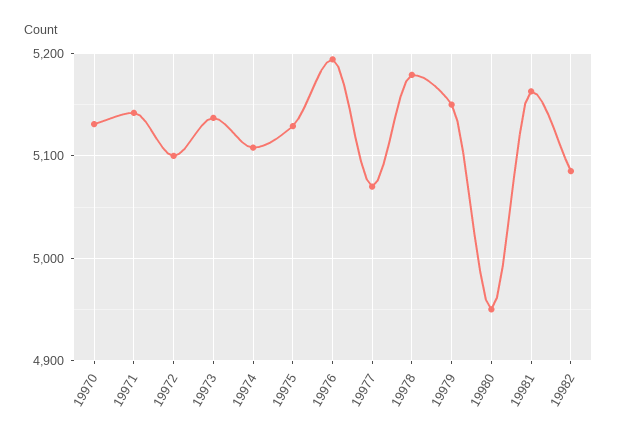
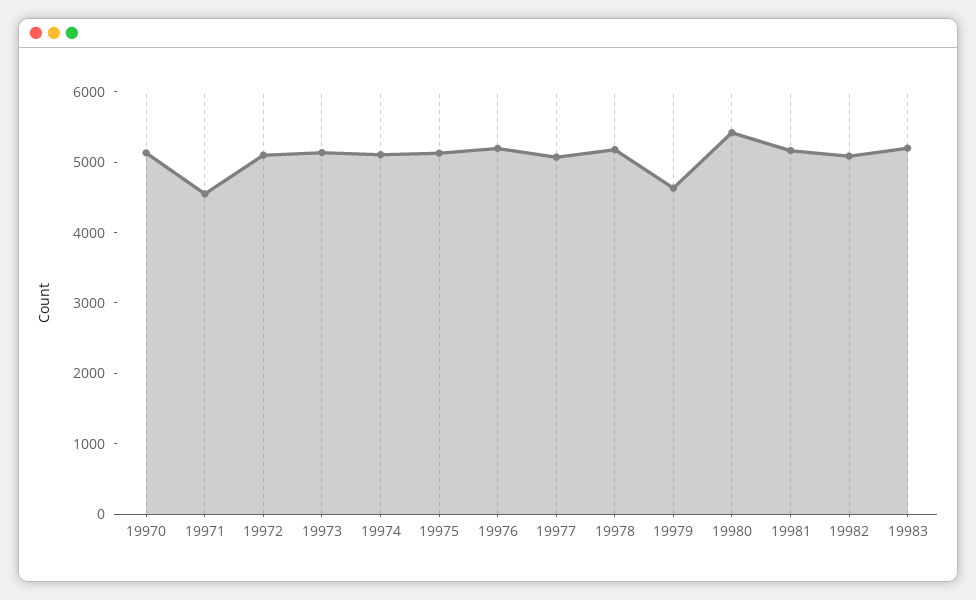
19971: 5140 -> 4600
19979: 5150 -> 4600
19980: 4950 -> 5400
19983: none -> 5200

